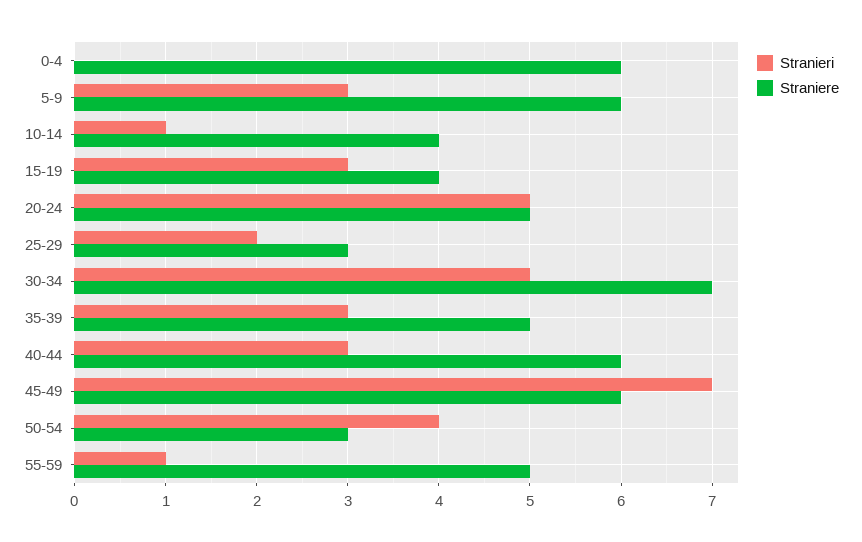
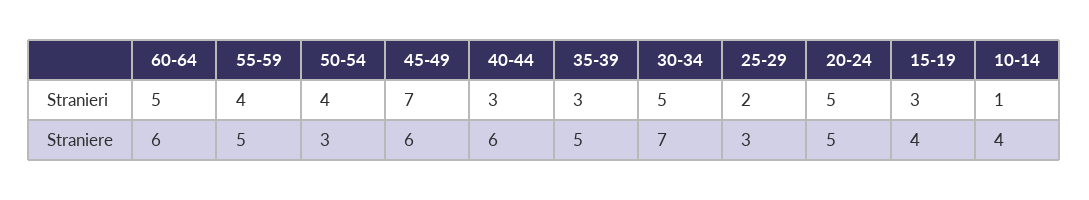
Stranieri, 0-4: 0 -> none
Straniere, 0-4: 6 -> none
Stranieri, 5-9: 3 -> none
Straniere, 5-9: 6 -> none
Stranieri, 55-59: 1 -> 4
Stranieri, 60-64: none -> 5
Straniere, 60-64: none -> 6

